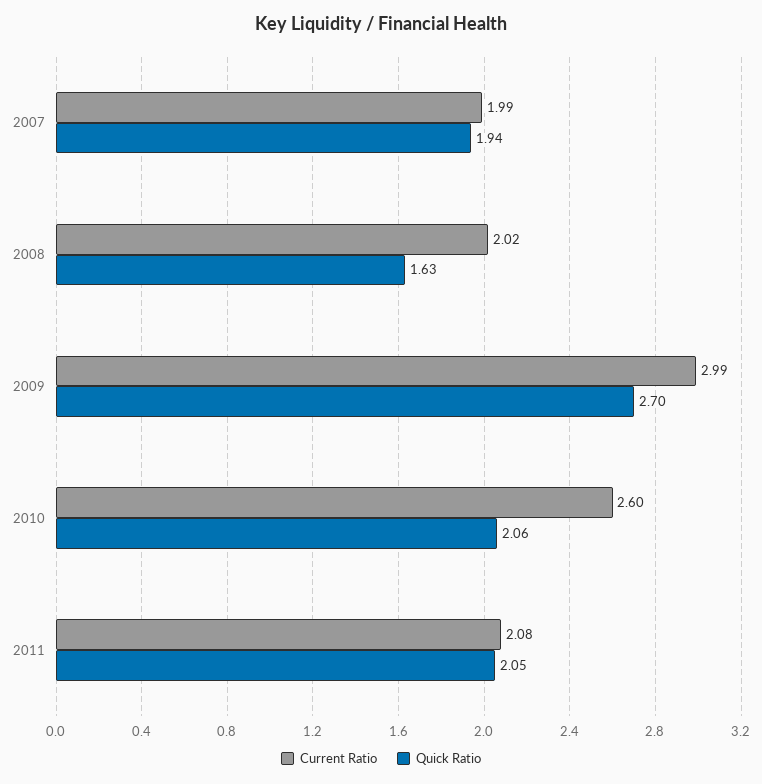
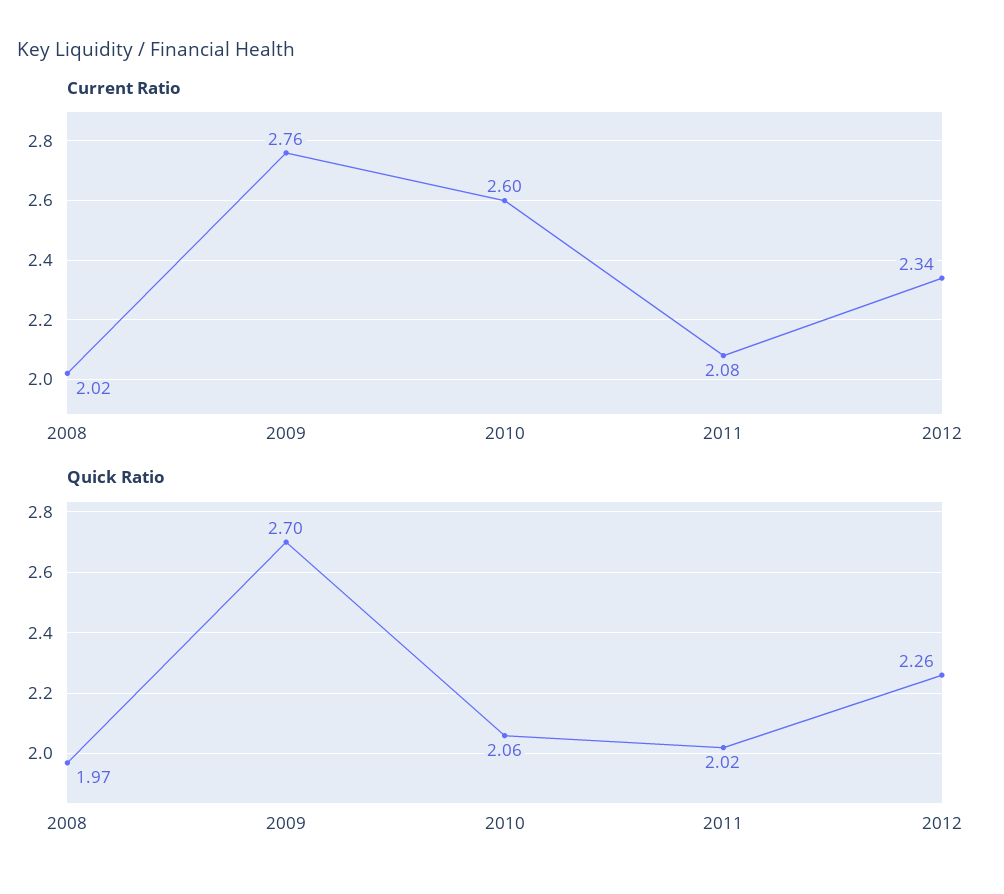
Current Ratio, 2007: 1.99 -> none
Quick Ratio, 2007: 1.94 -> none
Quick Ratio, 2008: 1.63 -> 1.97
Current Ratio, 2009: 2.99 -> 2.76
Quick Ratio, 2011: 2.05 -> 2.02
Current Ratio, 2012: none -> 2.34
Quick Ratio, 2012: none -> 2.26

